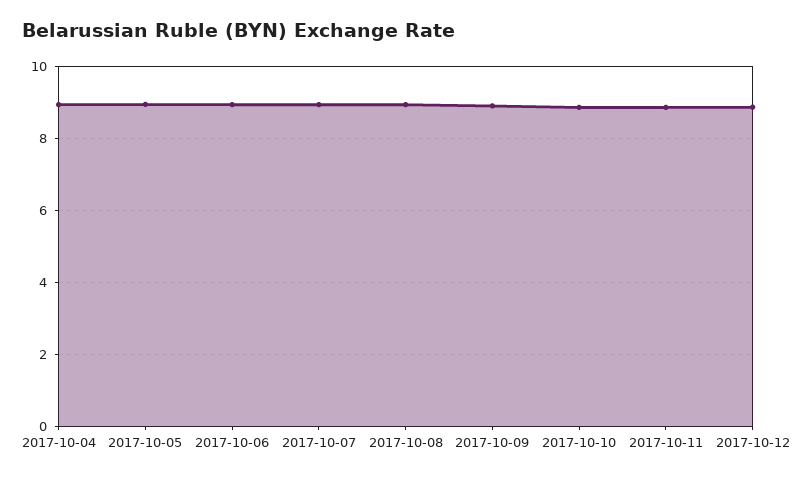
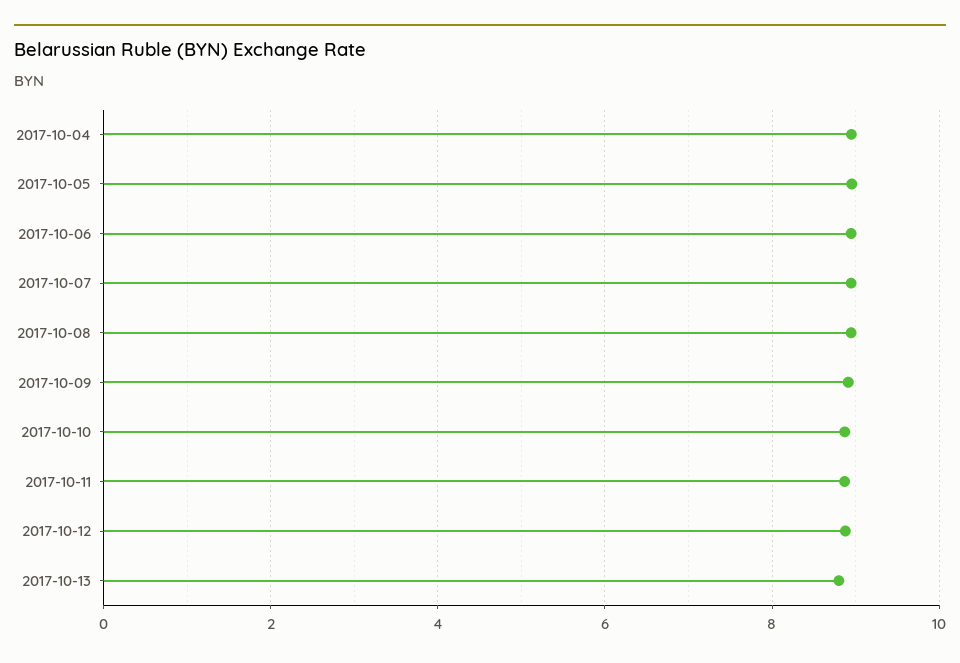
2017-10-13: none -> 8.8

